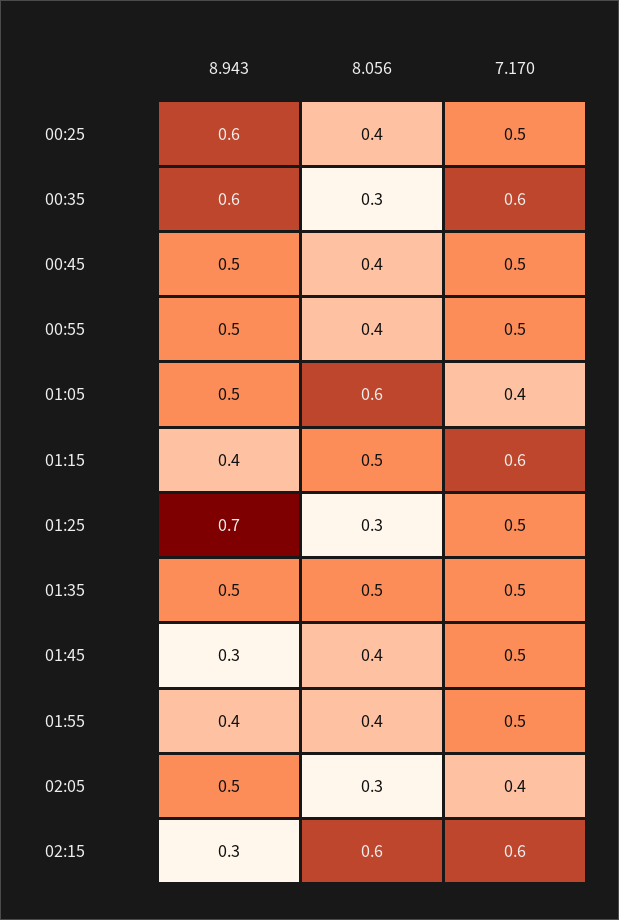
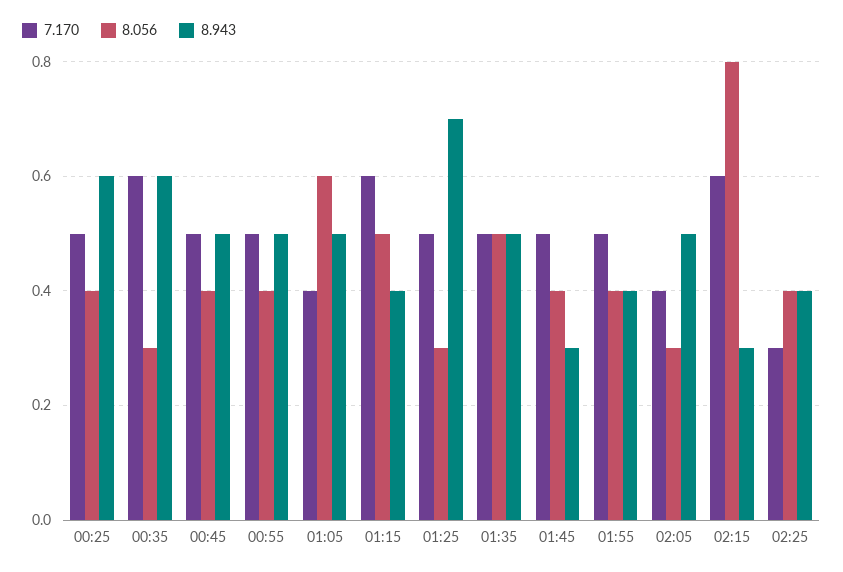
8.056, 02:15: 0.6 -> 0.8
7.170, 02:25: none -> 0.3
8.056, 02:25: none -> 0.4
8.943, 02:25: none -> 0.4

